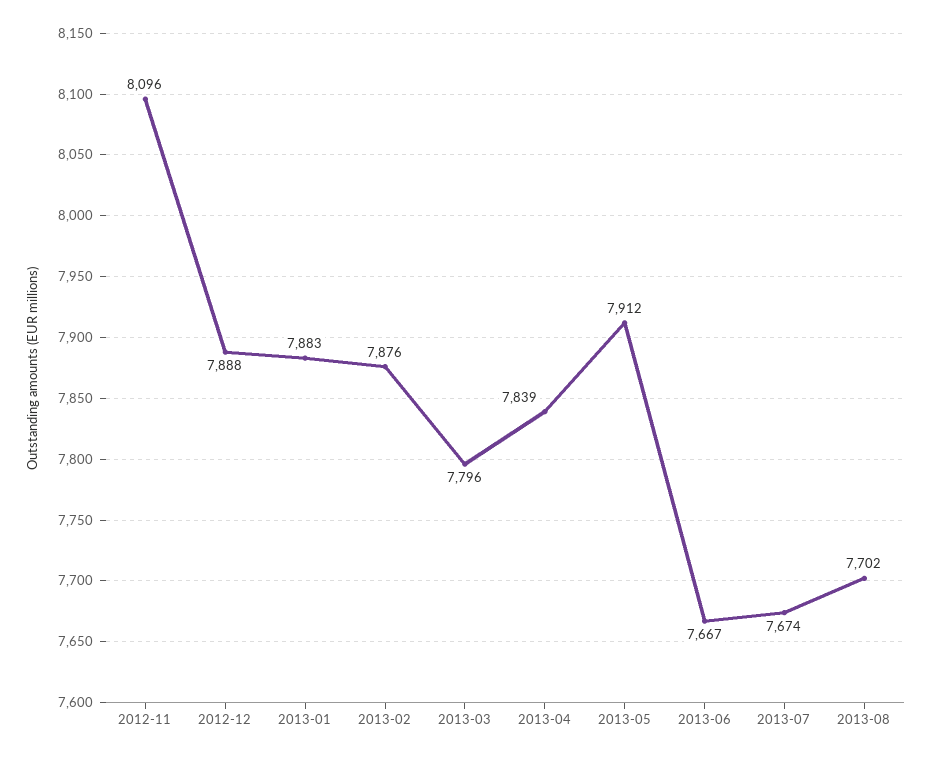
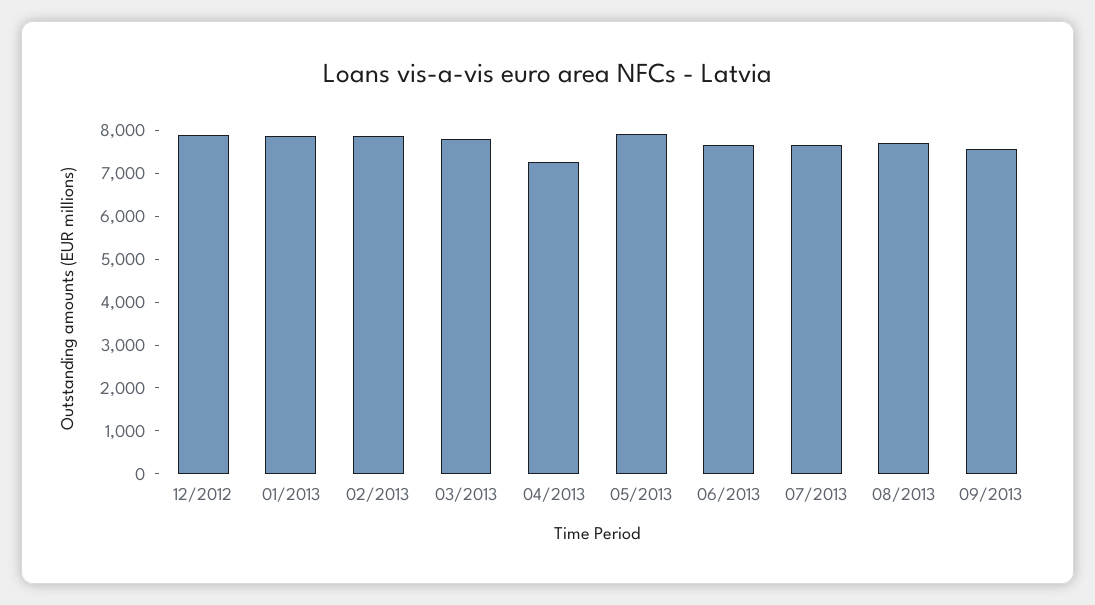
2012-11: 8096 -> none
2013-04: 7839 -> 7200
09/2013: none -> 7600

